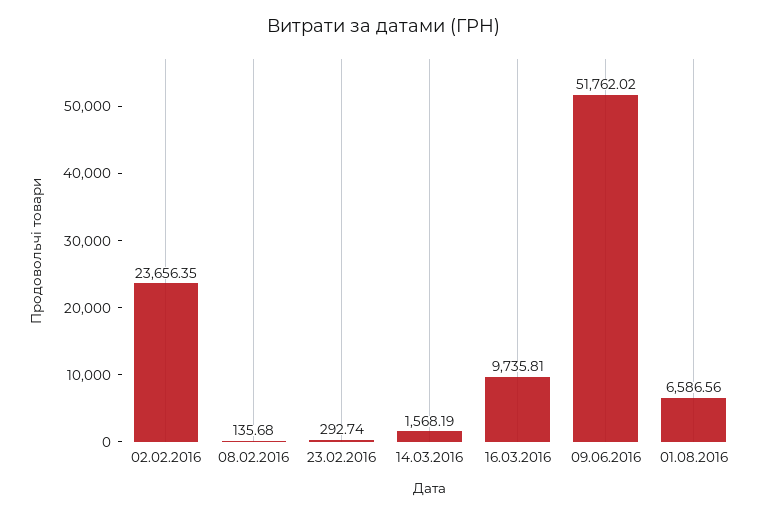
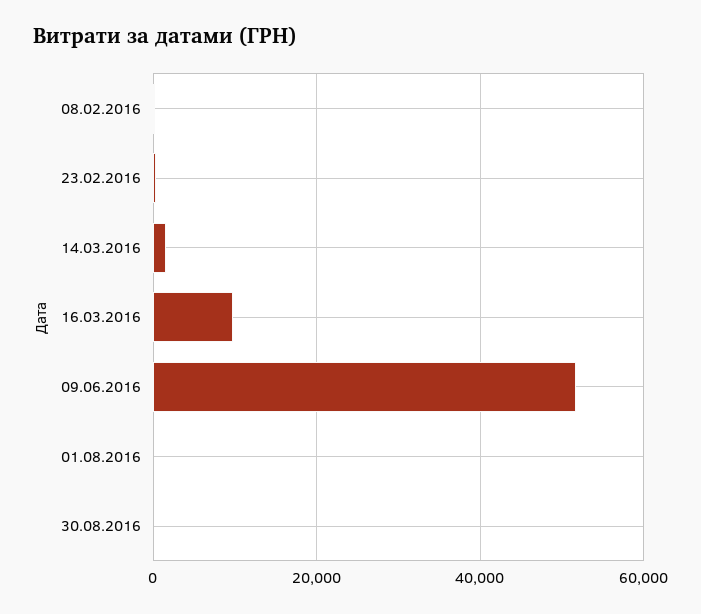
02.02.2016: 23656.35 -> none
01.08.2016: 6586.56 -> 0
30.08.2016: none -> 0

